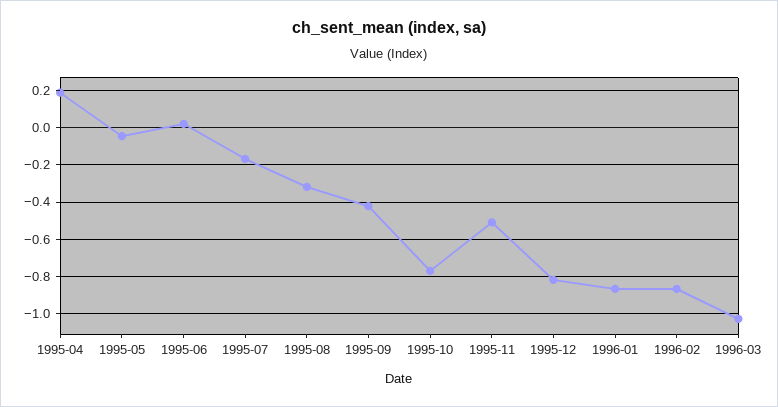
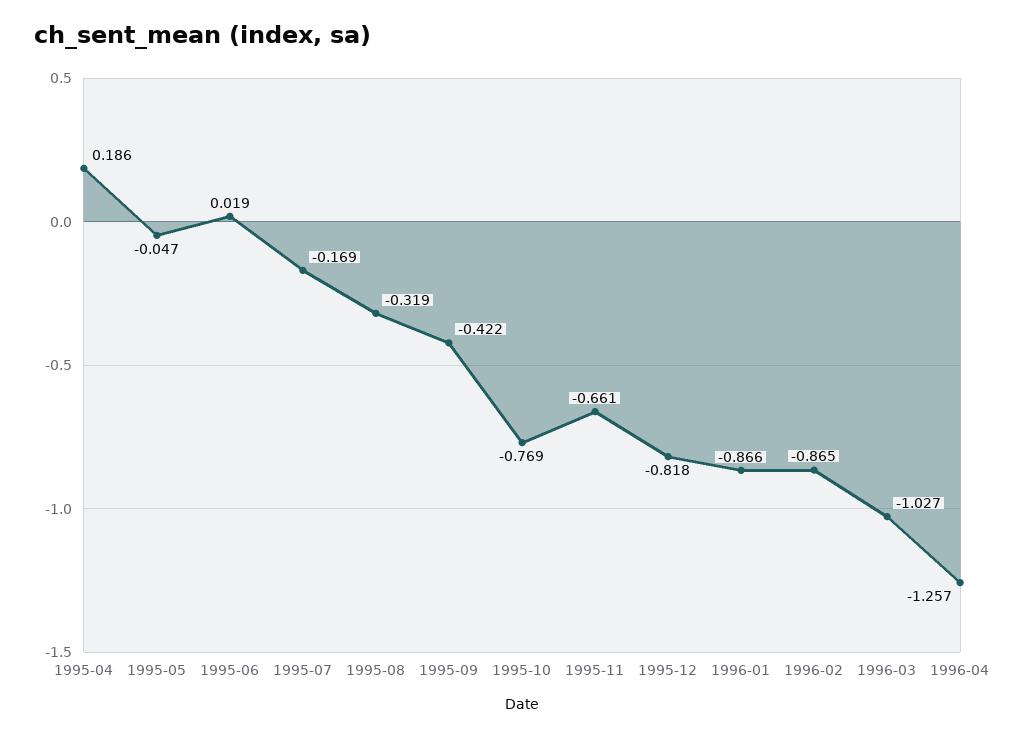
1995-11: -0.5 -> -0.661
1996-04: none -> -1.257

